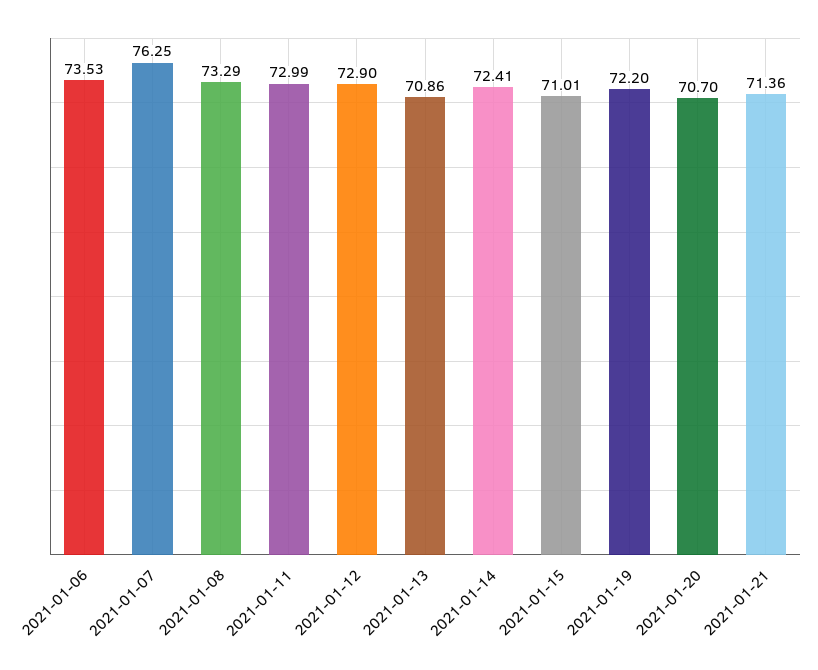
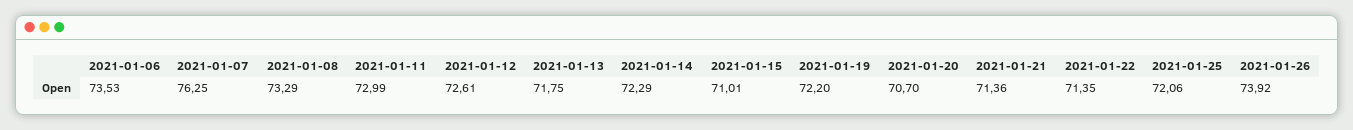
2021-01-12: 72.9 -> 72.61
2021-01-13: 70.86 -> 71.75
2021-01-14: 72.41 -> 72.29
2021-01-22: none -> 71.35
2021-01-25: none -> 72.06
2021-01-26: none -> 73.92

